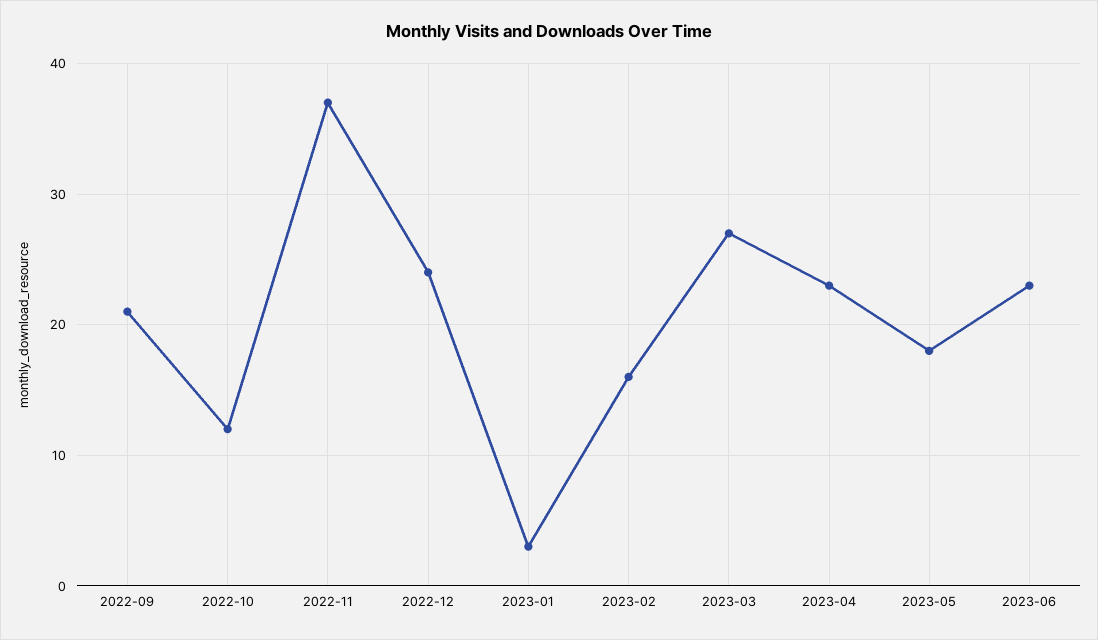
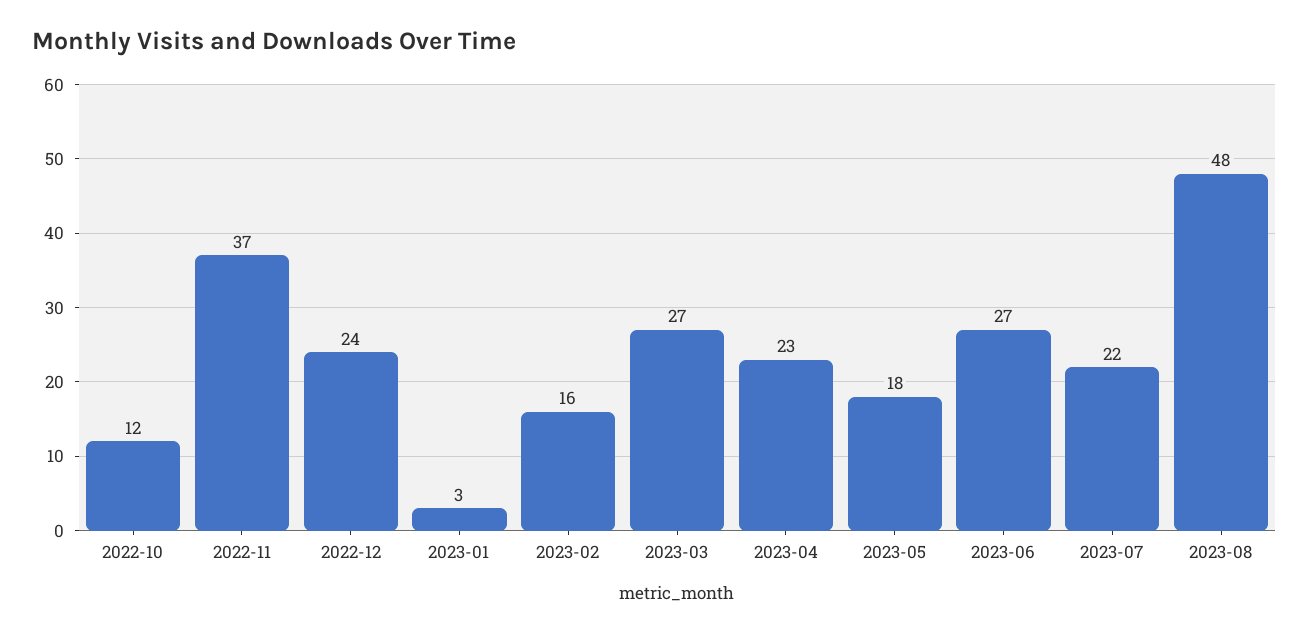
2022-09: 21 -> none
2023-06: 23 -> 27
2023-07: none -> 22
2023-08: none -> 48

